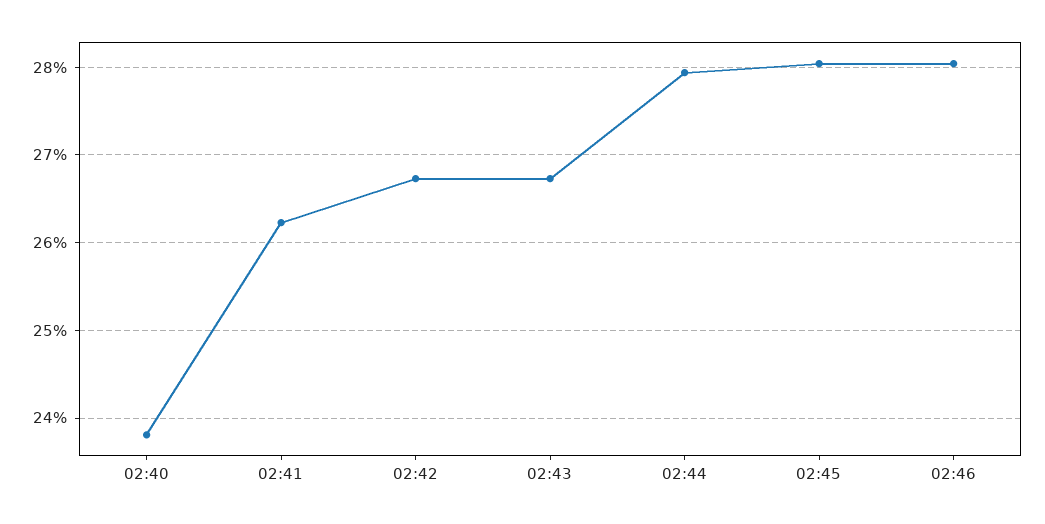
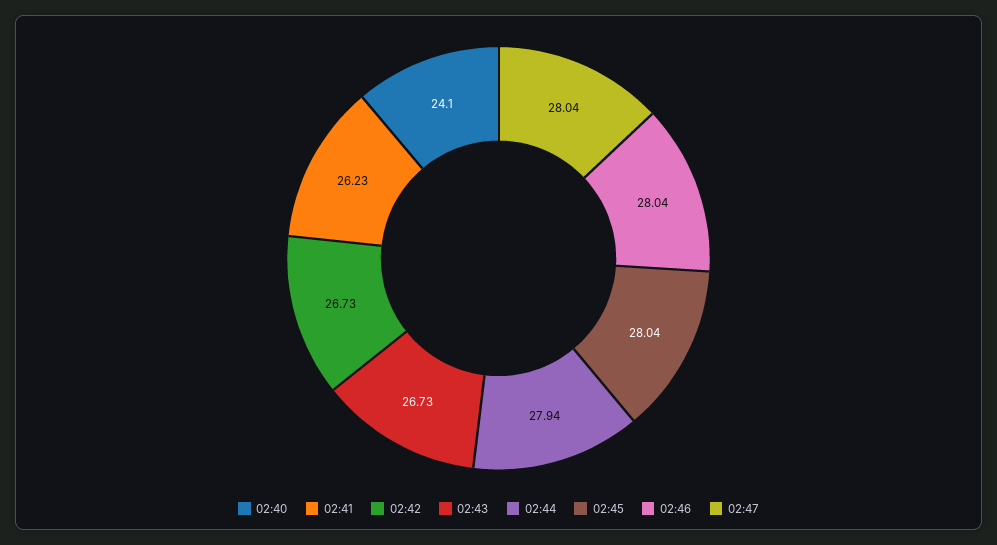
02:40: 23.8 -> 24.1
02:47: none -> 28.04

